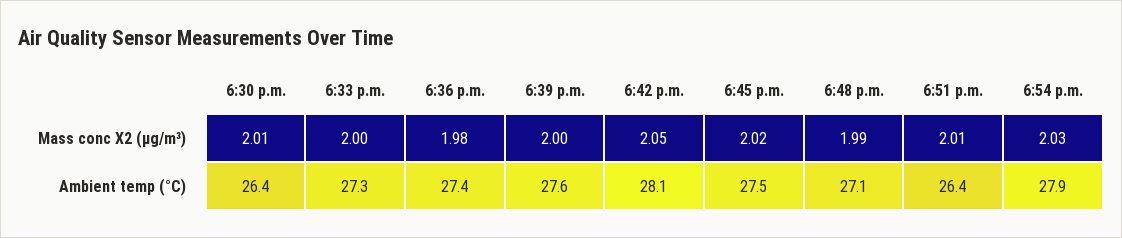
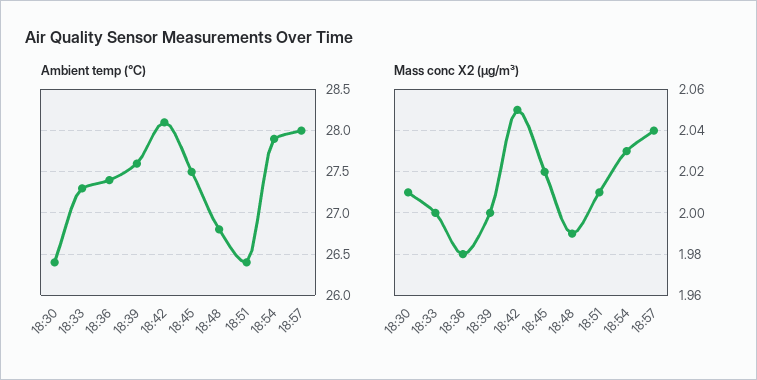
Ambient temp (°C), 6:48 p.m.: 27.1 -> 26.8
Ambient temp (°C), 18:57: none -> 28
Mass conc X2 (μg/m³), 18:57: none -> 2.04

